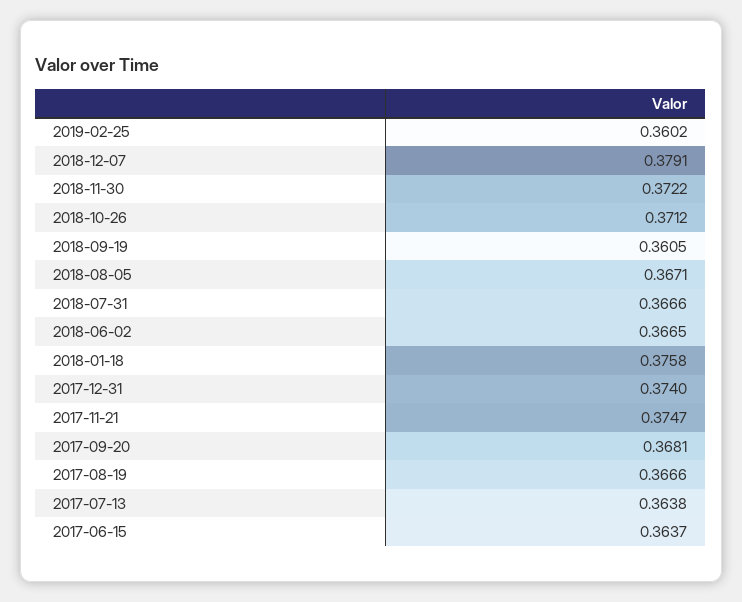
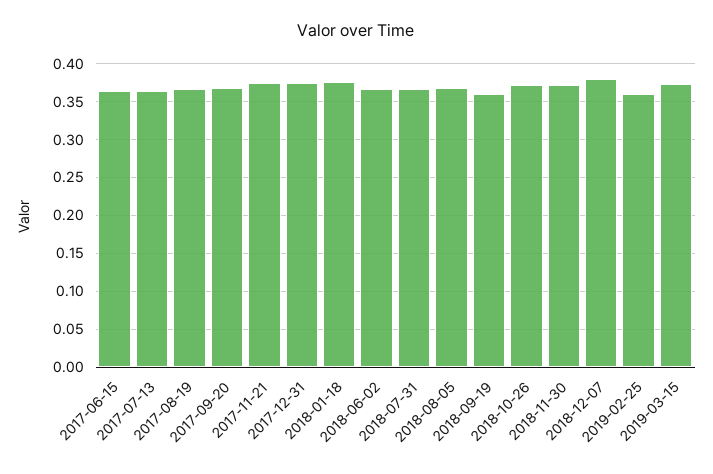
2019-03-15: none -> 0.37

